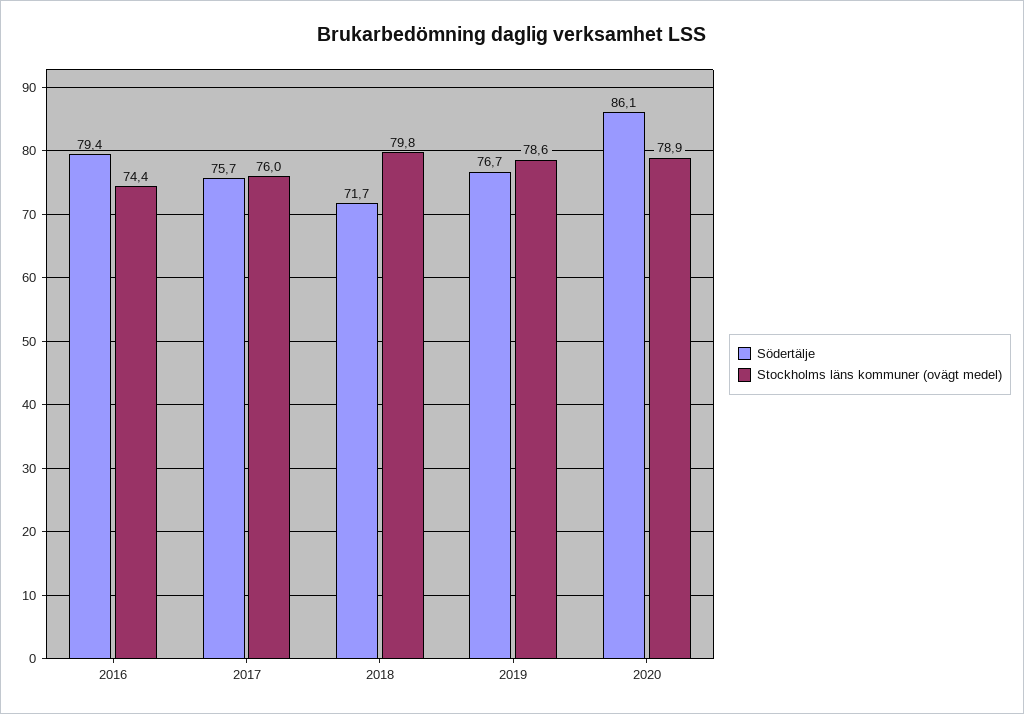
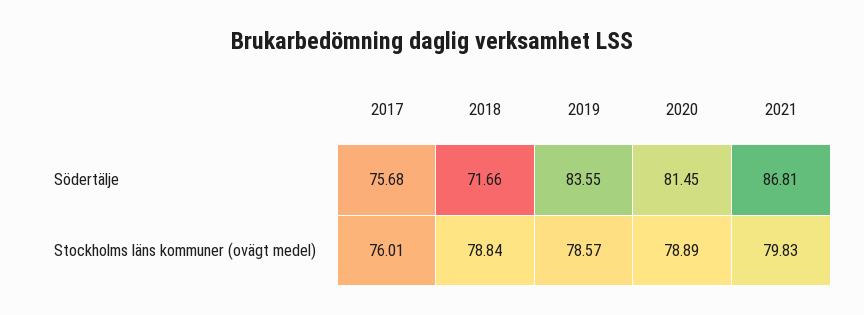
Södertälje, 2016: 79.4 -> none
Stockholms läns kommuner (ovägt medel), 2016: 74.4 -> none
Stockholms läns kommuner (ovägt medel), 2018: 79.8 -> 78.84
Södertälje, 2019: 76.7 -> 83.55
Södertälje, 2020: 86.1 -> 81.45
Södertälje, 2021: none -> 86.81
Stockholms läns kommuner (ovägt medel), 2021: none -> 79.83

